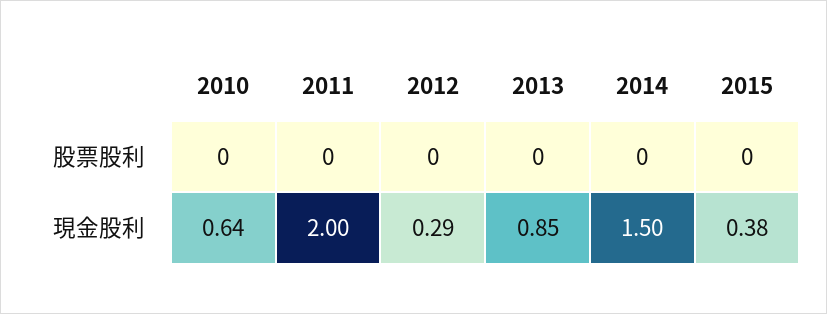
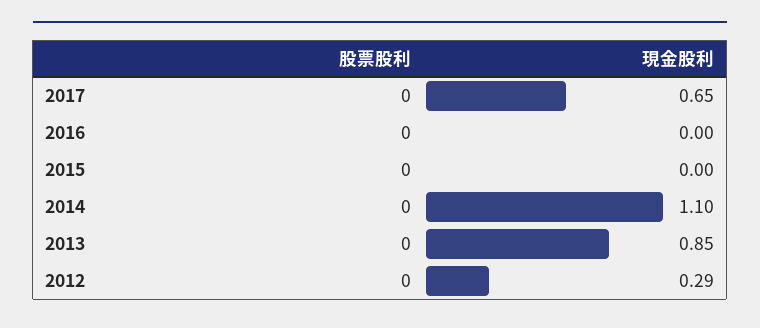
2010, 股票股利: 0 -> none
2011, 股票股利: 0 -> none
2010, 現金股利: 0.64 -> none
2011, 現金股利: 2 -> none
2014, 現金股利: 1.5 -> 1.1
2015, 現金股利: 0.38 -> 0
2017, 股票股利: none -> 0
2017, 現金股利: none -> 0.65
2016, 股票股利: none -> 0
2016, 現金股利: none -> 0

